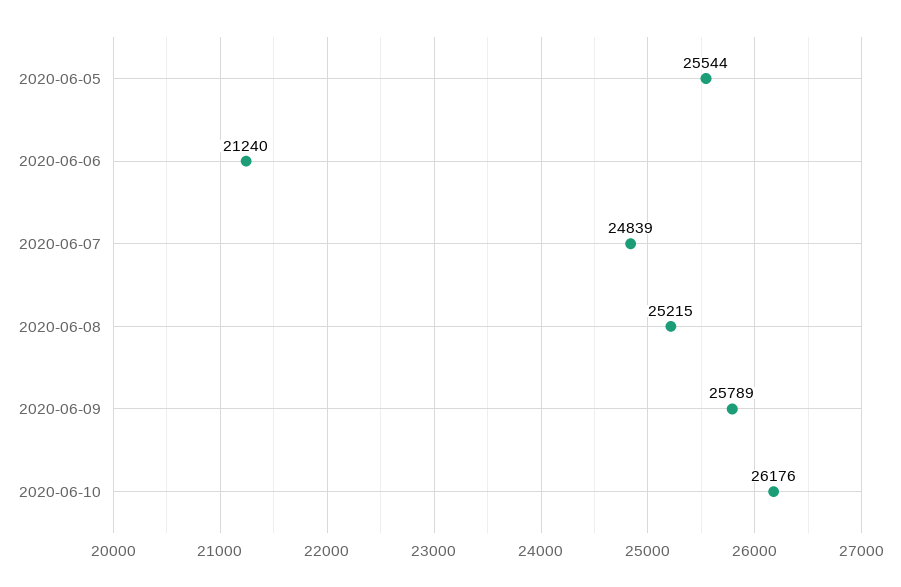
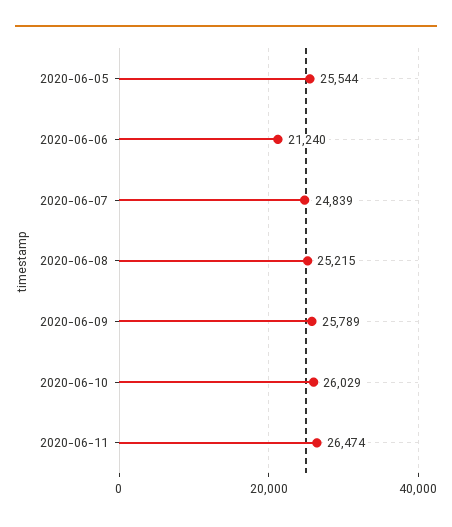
2020-06-10: 26176 -> 26029
2020-06-11: none -> 26474

